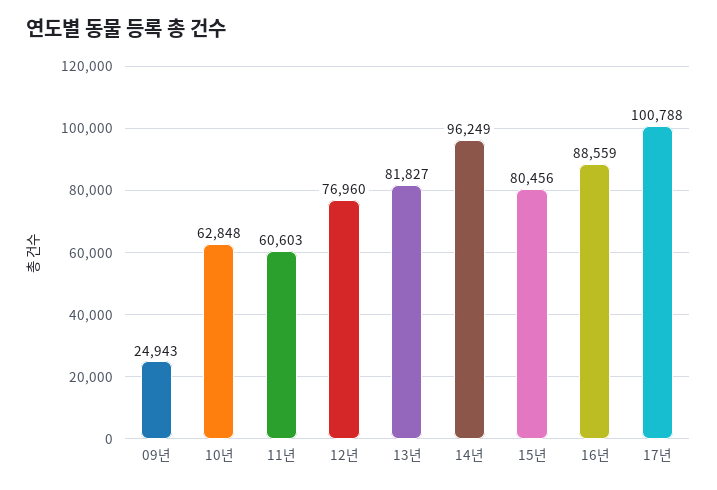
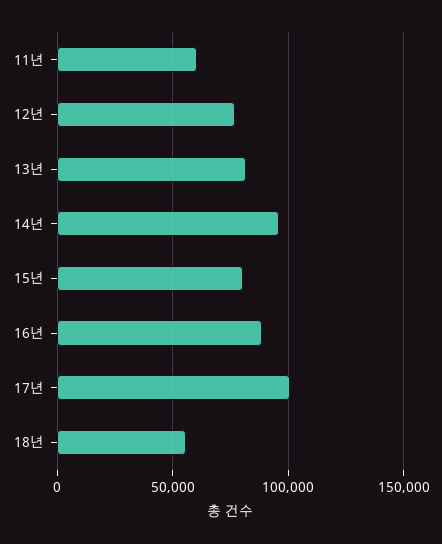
09년: 24943 -> none
10년: 62848 -> none
18년: none -> 55000

